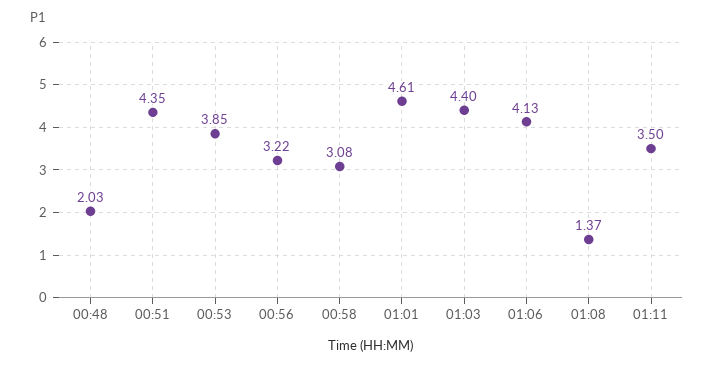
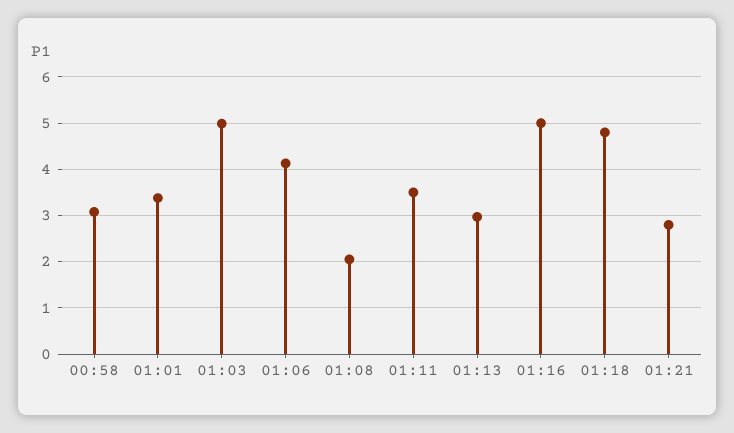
00:48: 2.03 -> none
00:51: 4.35 -> none
00:53: 3.85 -> none
00:56: 3.22 -> none
01:01: 4.61 -> 3.4
01:03: 4.4 -> 5
01:08: 1.37 -> 2
01:13: none -> 3
01:16: none -> 5
01:18: none -> 4.8
01:21: none -> 2.8

